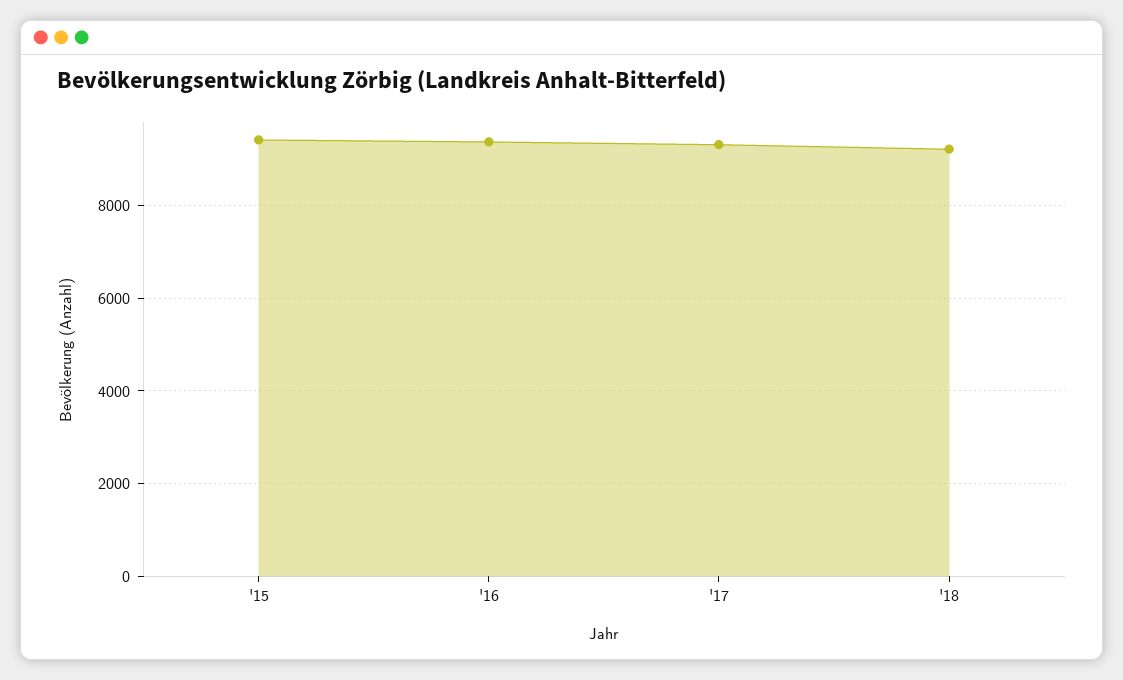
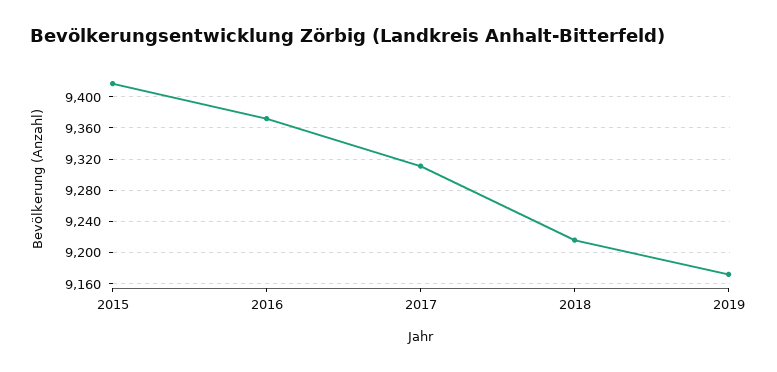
2019: none -> 9170

